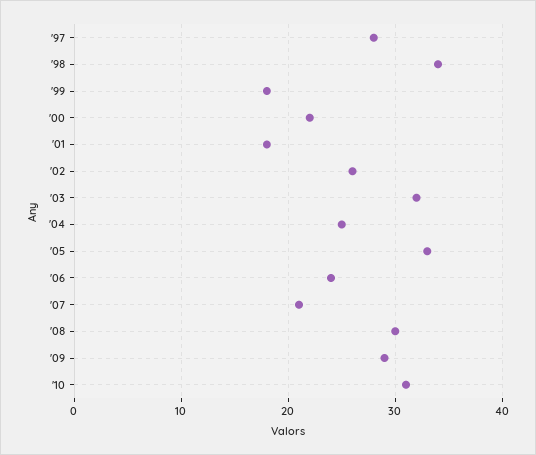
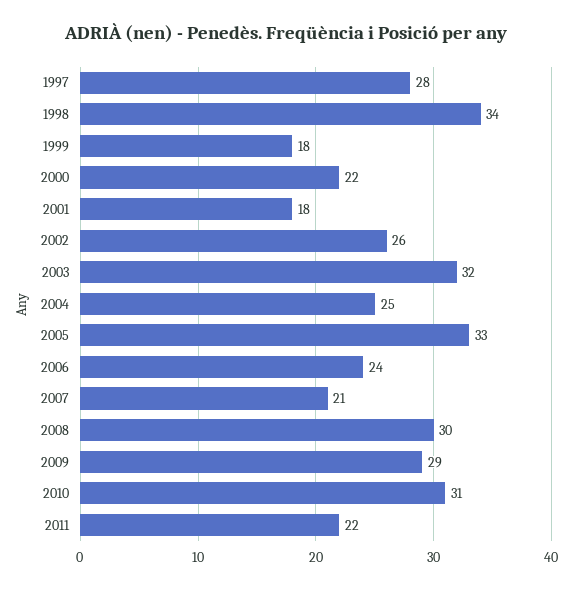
2011: none -> 22

